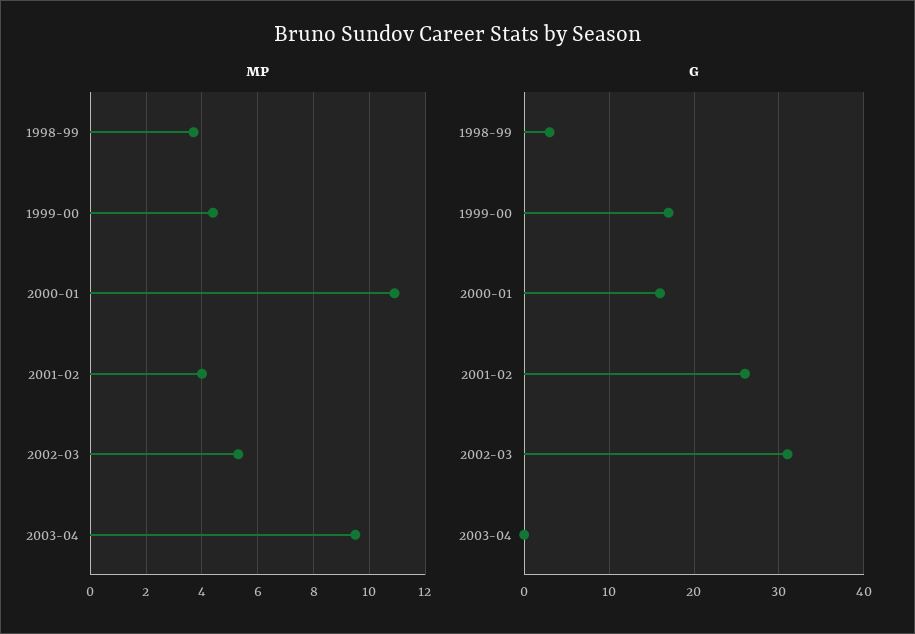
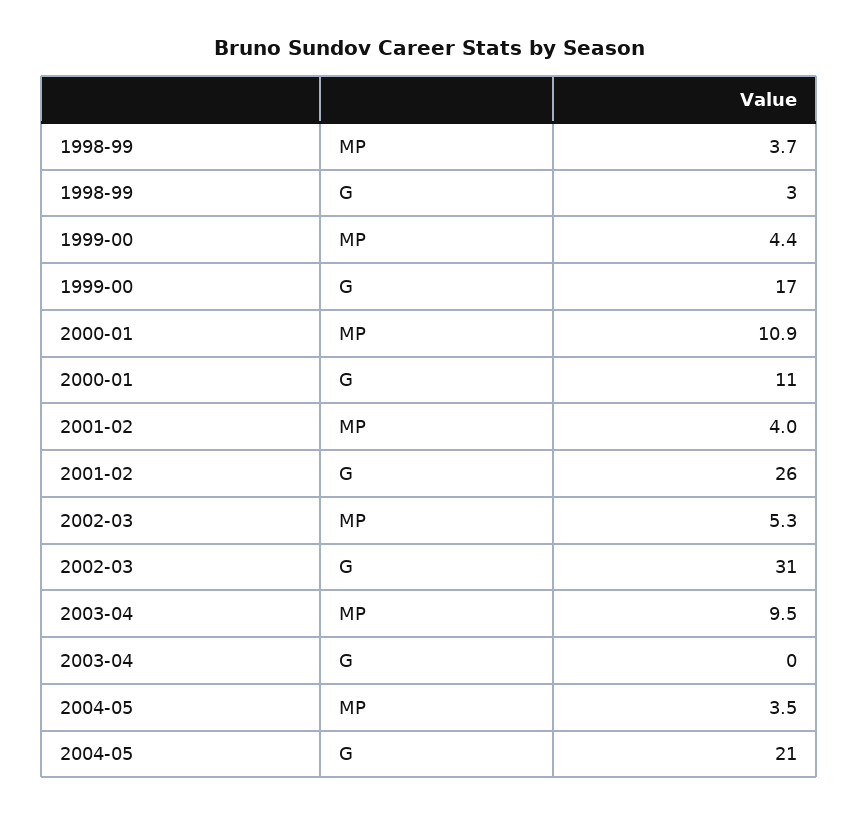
G, 2000-01: 16 -> 11
MP, 2004-05: none -> 3.5
G, 2004-05: none -> 21

